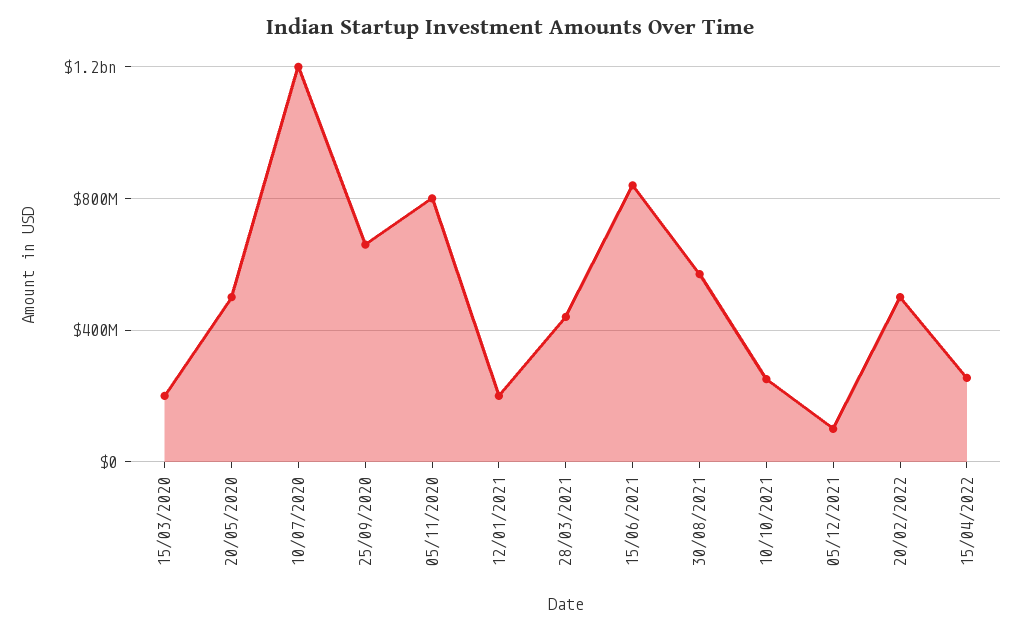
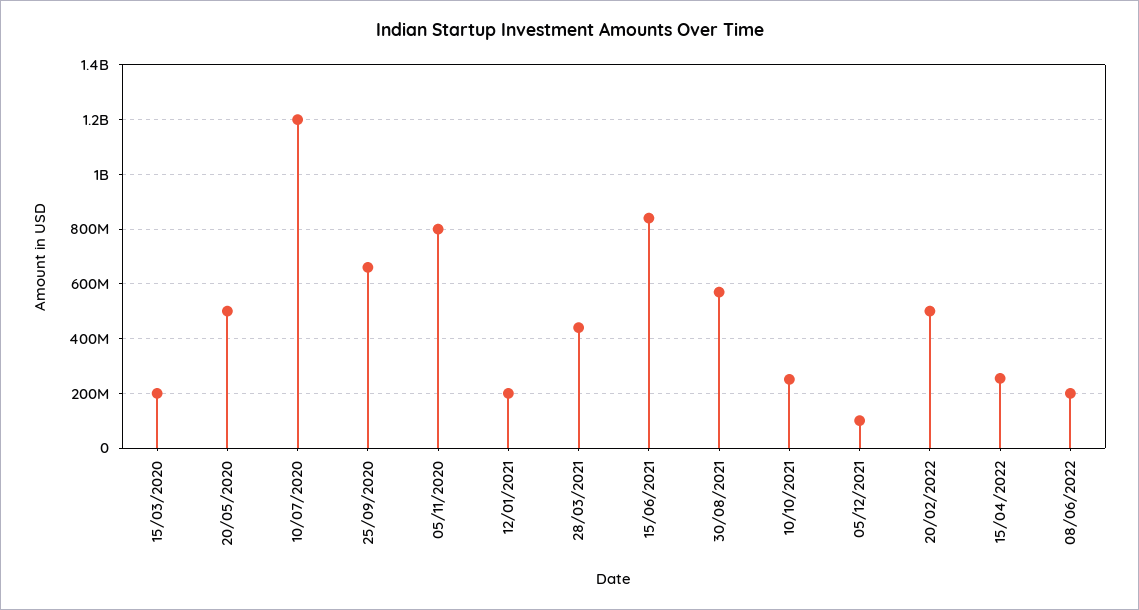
08/06/2022: none -> 200000000

